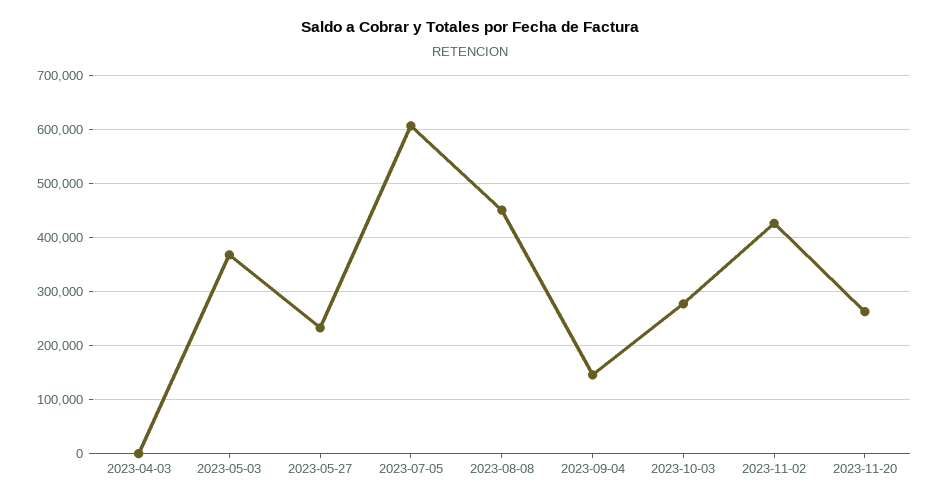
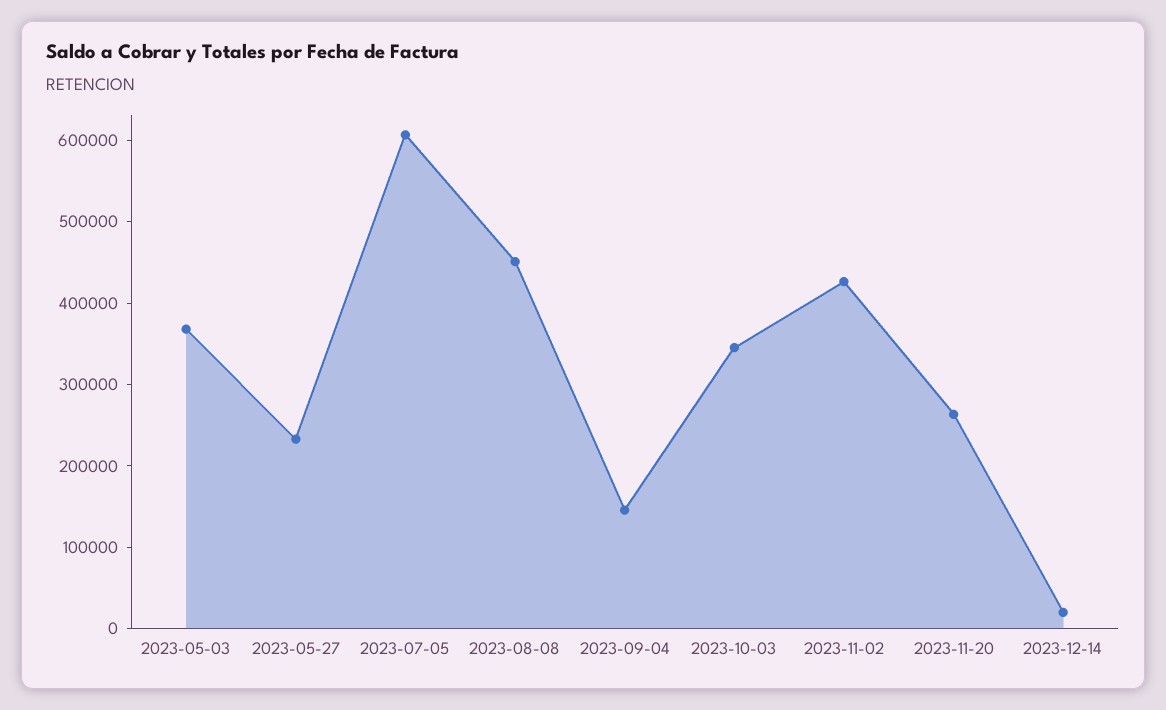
2023-04-03: 0 -> none
2023-10-03: 280000 -> 340000
2023-12-14: none -> 20000

